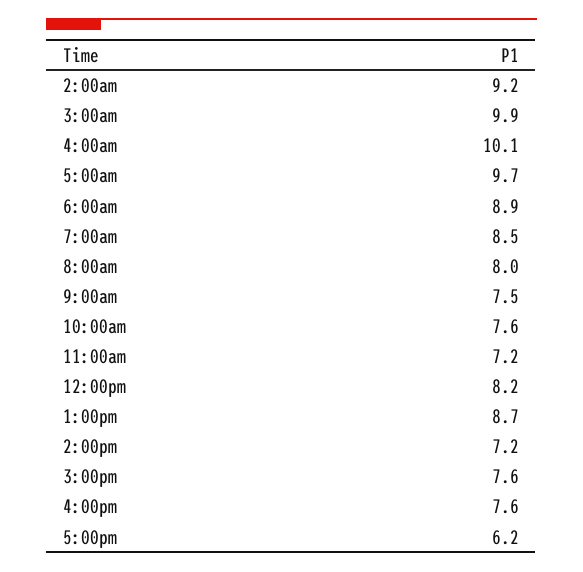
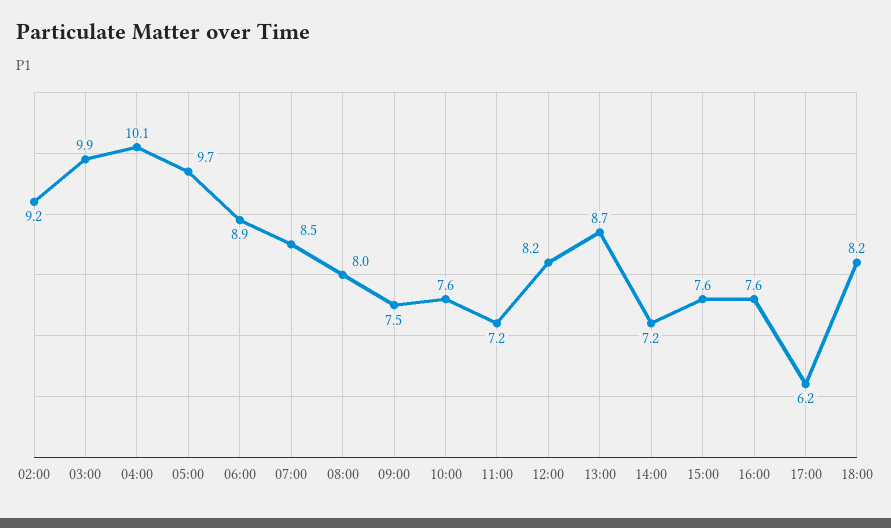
18:00: none -> 8.2

